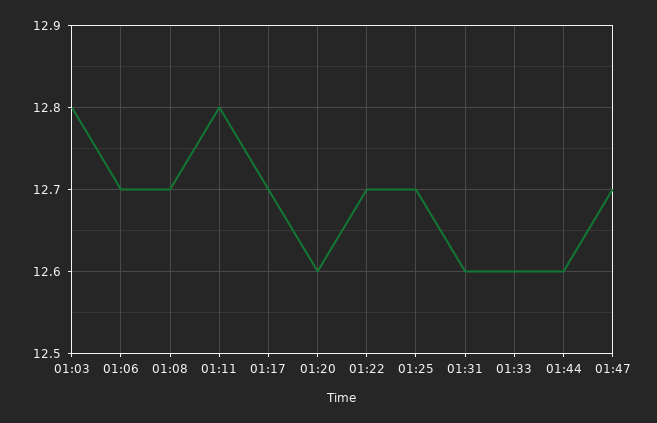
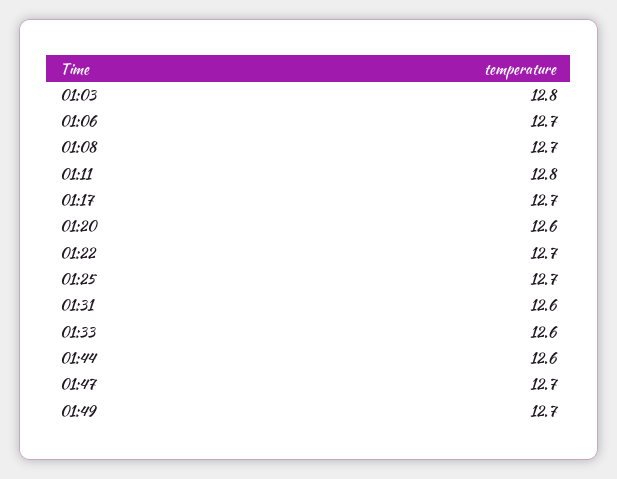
01:49: none -> 12.7

